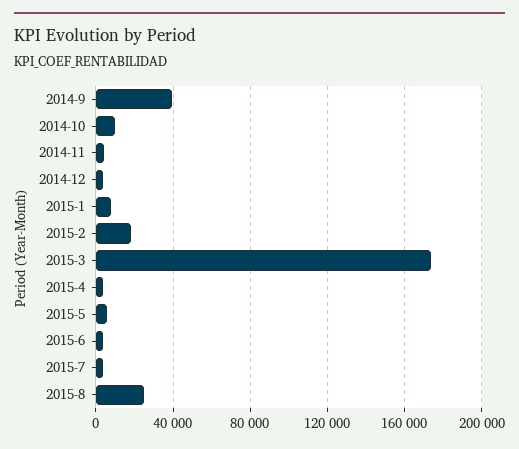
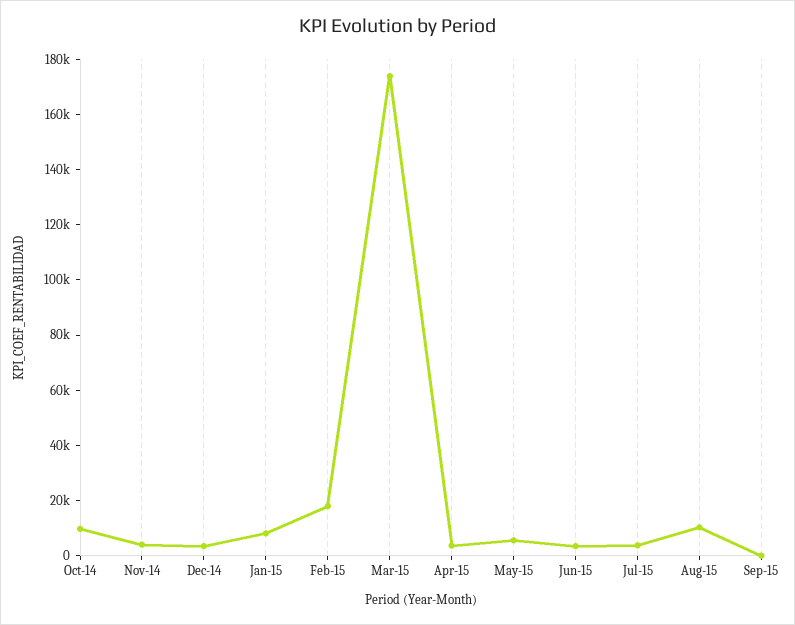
2014-9: 40000 -> none
2015-8: 25000 -> 10000
Sep-15: none -> 0

